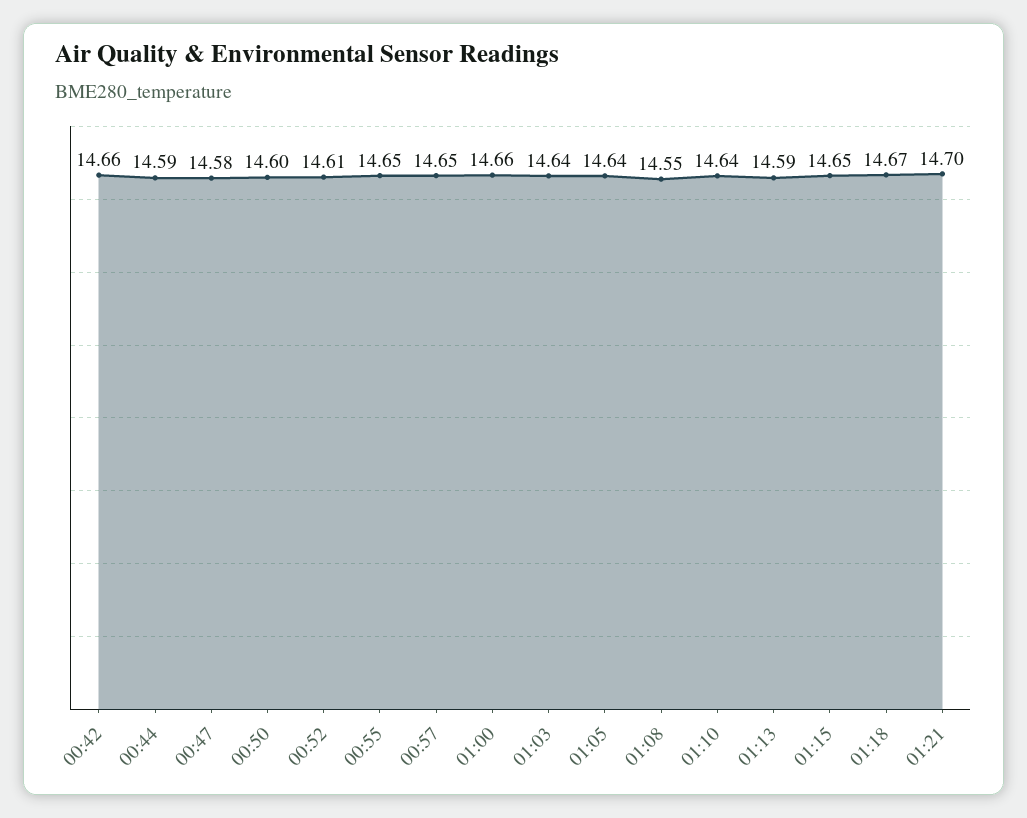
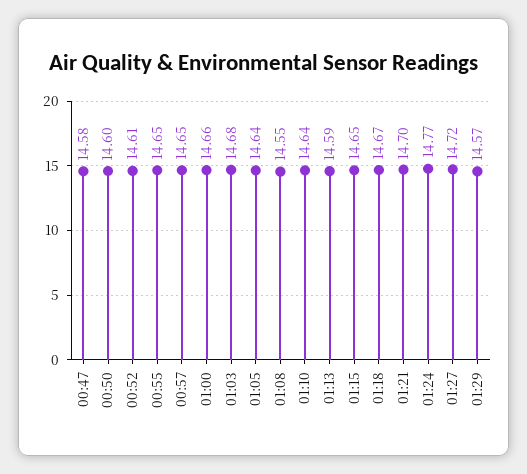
00:42: 14.66 -> none
00:44: 14.59 -> none
01:03: 14.64 -> 14.68
01:24: none -> 14.77
01:27: none -> 14.72
01:29: none -> 14.57

